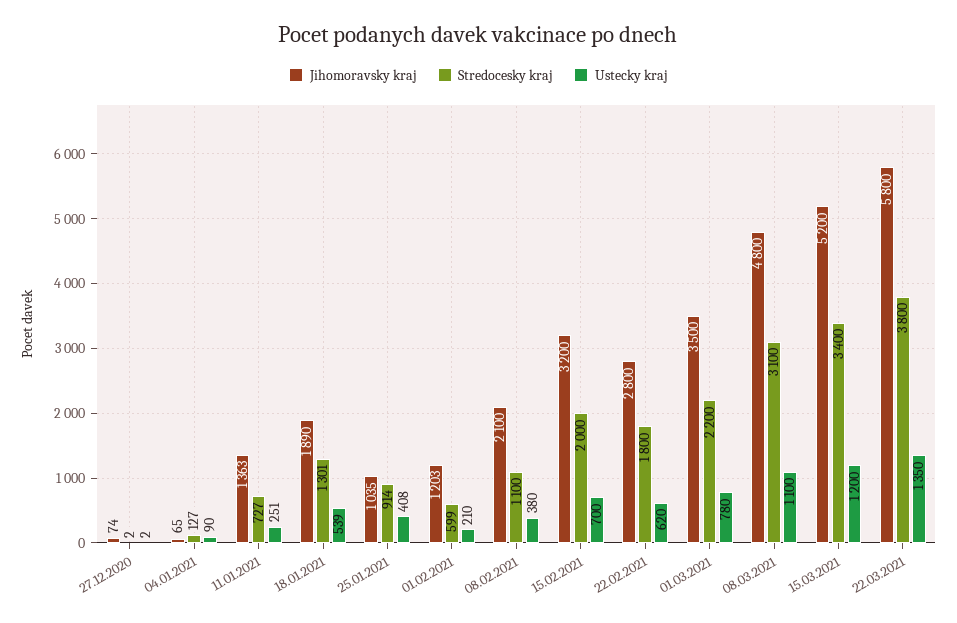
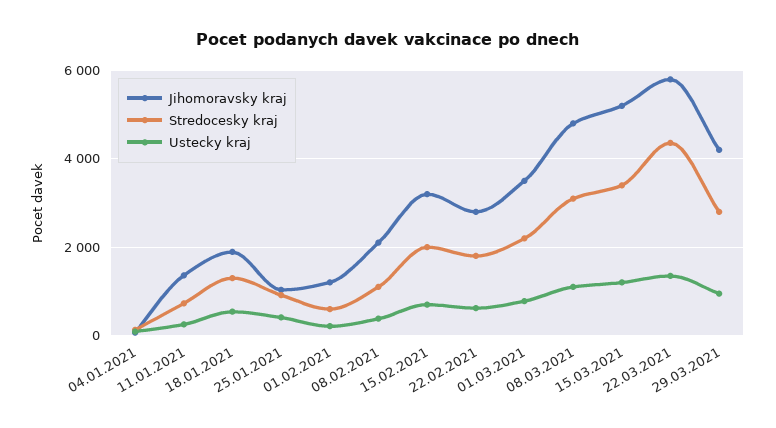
Jihomoravsky kraj, 27.12.2020: 74 -> none
Stredocesky kraj, 27.12.2020: 2 -> none
Ustecky kraj, 27.12.2020: 2 -> none
Stredocesky kraj, 22.03.2021: 3800 -> 4400
Jihomoravsky kraj, 29.03.2021: none -> 4200
Stredocesky kraj, 29.03.2021: none -> 2800
Ustecky kraj, 29.03.2021: none -> 1000

